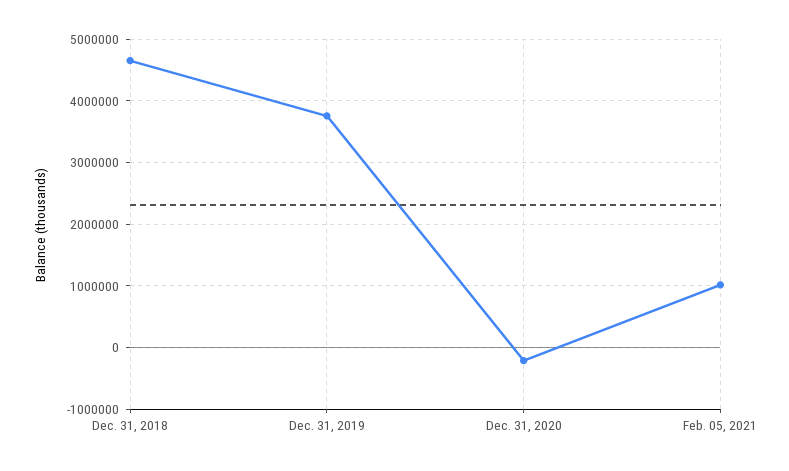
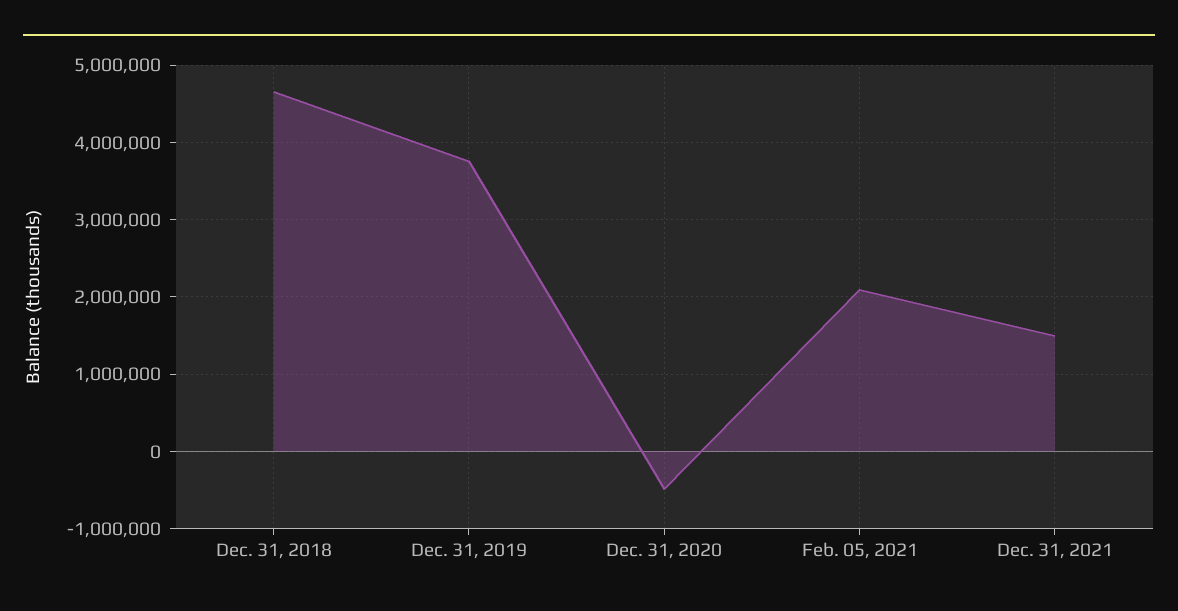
Dec. 31, 2020: -200000 -> -500000
Feb. 05, 2021: 1000000 -> 2100000
Dec. 31, 2021: none -> 1500000

